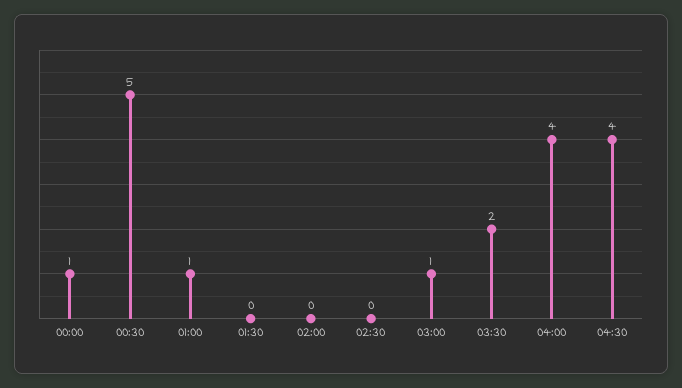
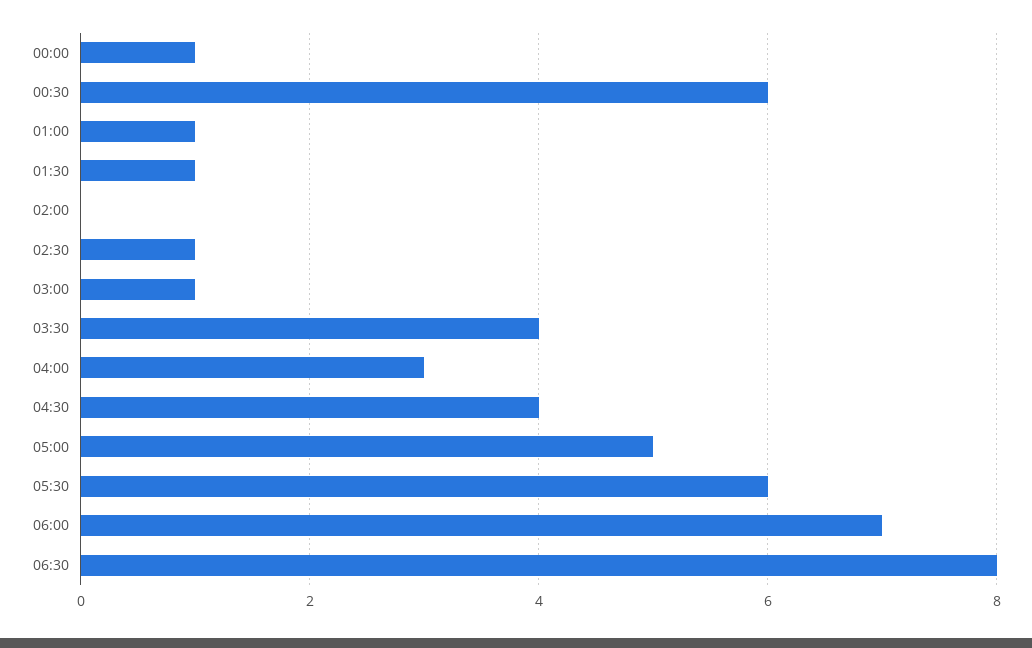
00:30: 5 -> 6
01:30: 0 -> 1
02:30: 0 -> 1
03:30: 2 -> 4
04:00: 4 -> 3
05:00: none -> 5
05:30: none -> 6
06:00: none -> 7
06:30: none -> 8

